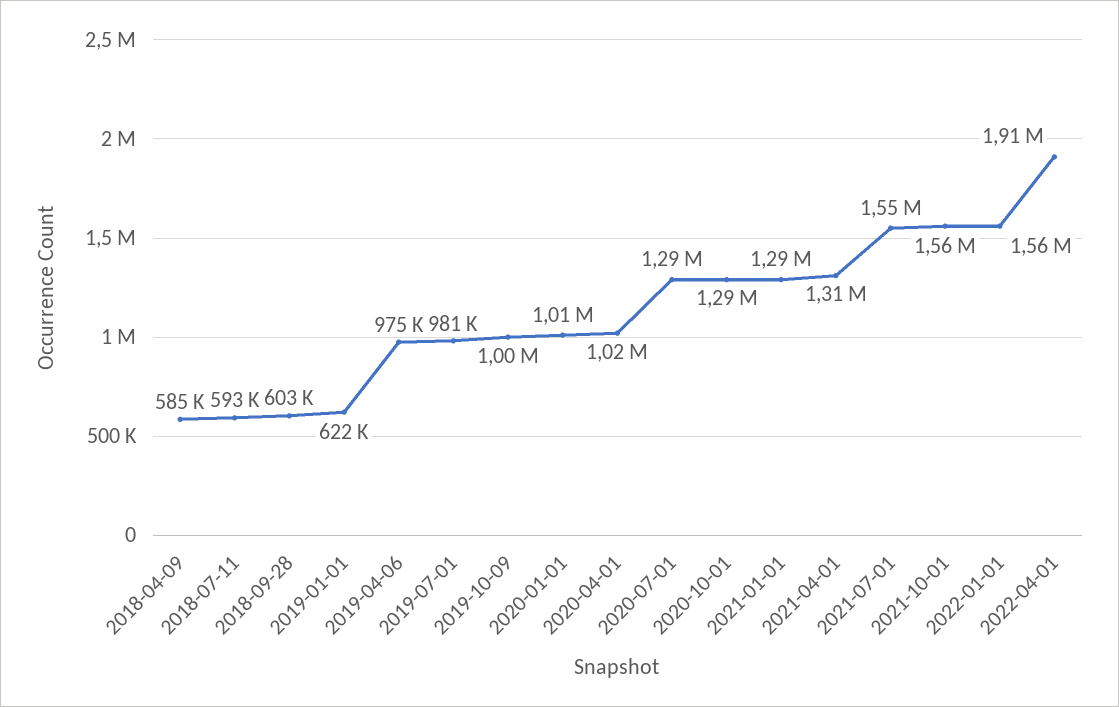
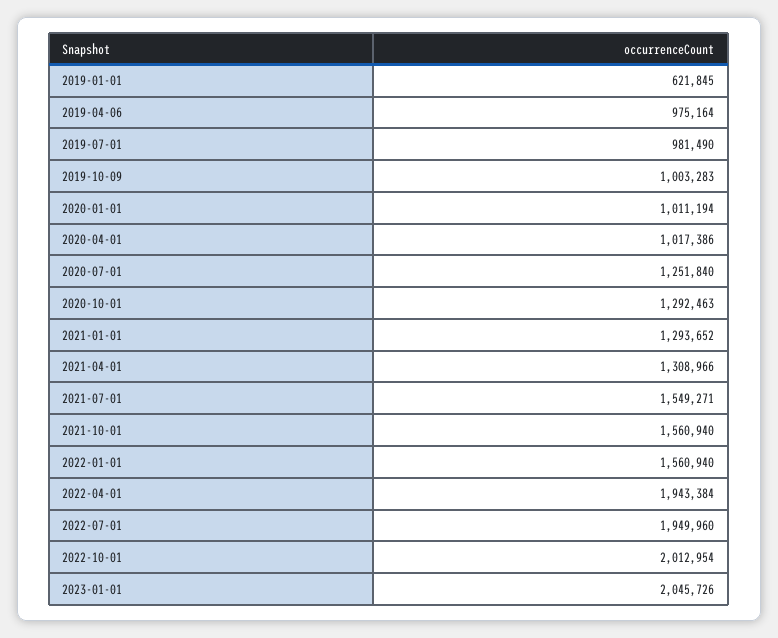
2018-04-09: 585000 -> none
2018-07-11: 593000 -> none
2018-09-28: 603000 -> none
2020-07-01: 1290000 -> 1251840
2022-04-01: 1910000 -> 1943384
2022-07-01: none -> 1949960
2022-10-01: none -> 2012954
2023-01-01: none -> 2045726

